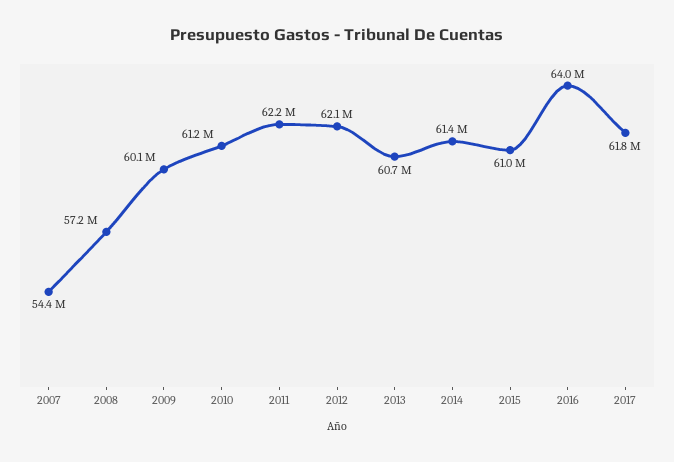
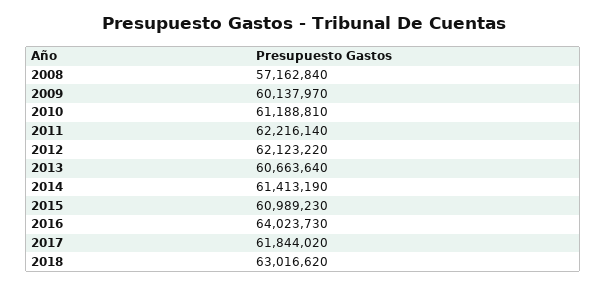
2007: 54400000 -> none
2018: none -> 63016620

